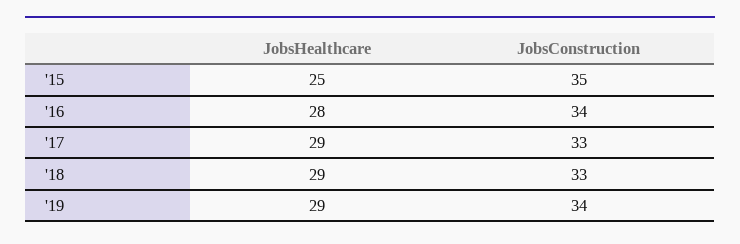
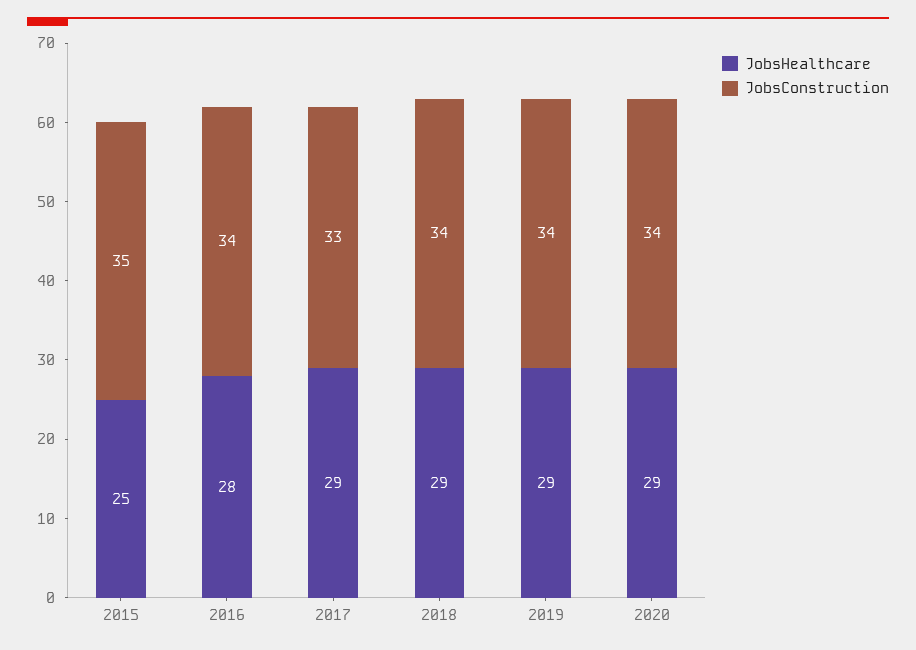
JobsConstruction, '18: 33 -> 34
JobsHealthcare, 2020: none -> 29
JobsConstruction, 2020: none -> 34

